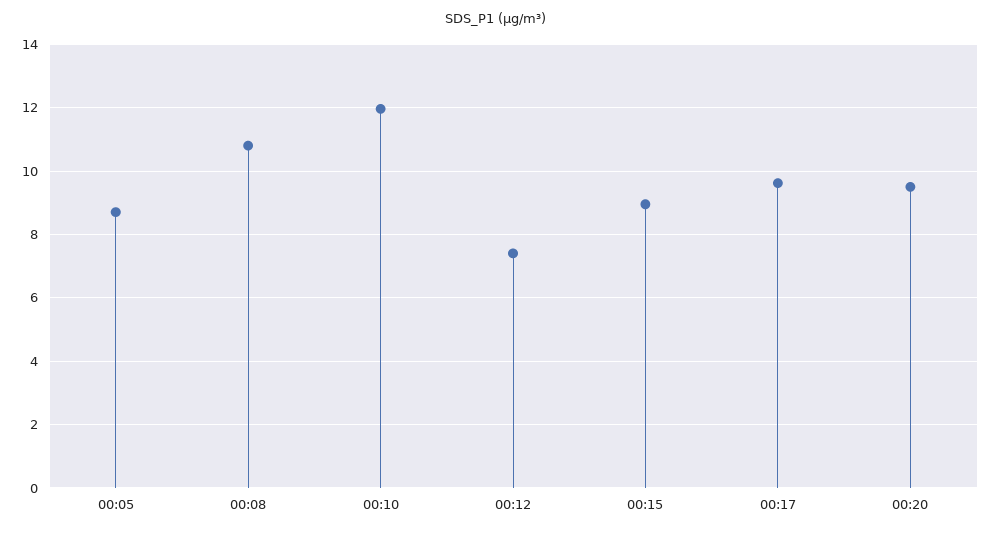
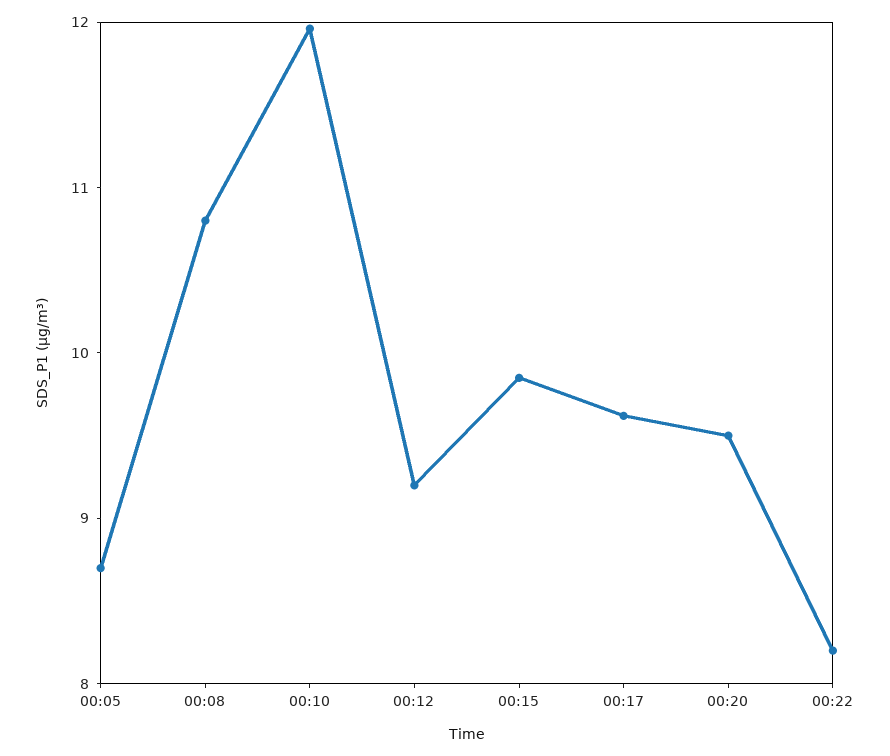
00:12: 7.4 -> 9.2
00:15: 9 -> 9.8
00:22: none -> 8.2

